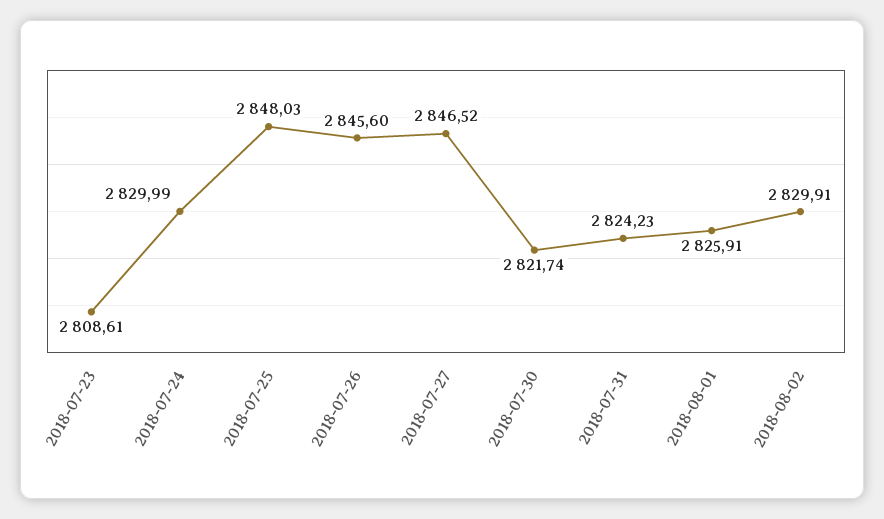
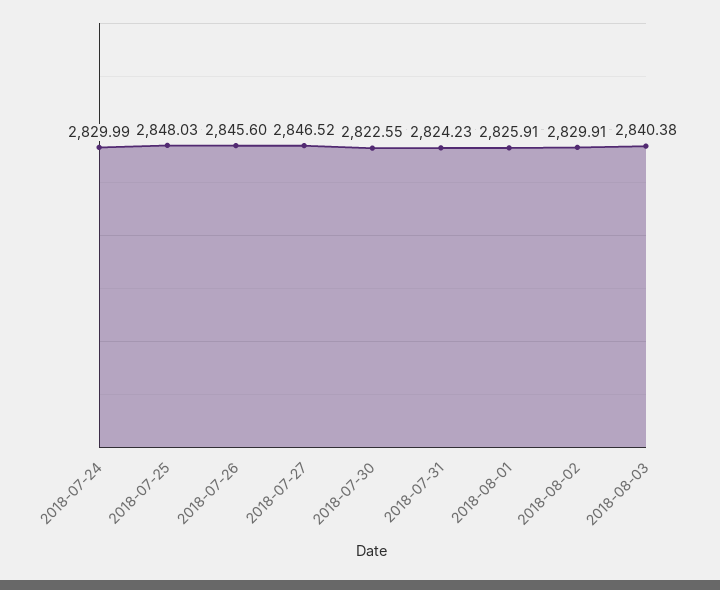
2018-07-23: 2808.61 -> none
2018-07-30: 2821.74 -> 2822.55
2018-08-03: none -> 2840.38

